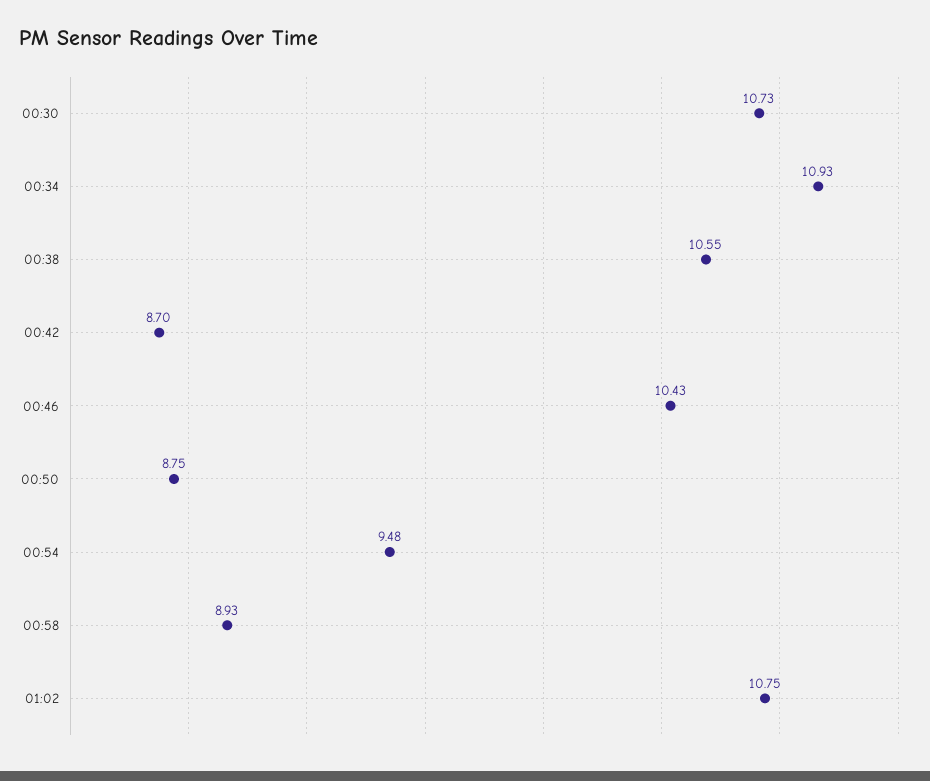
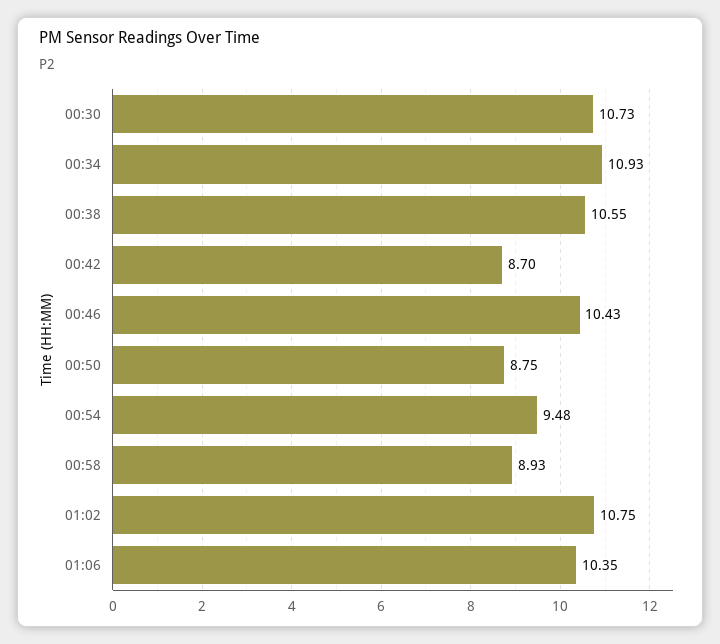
01:06: none -> 10.35

